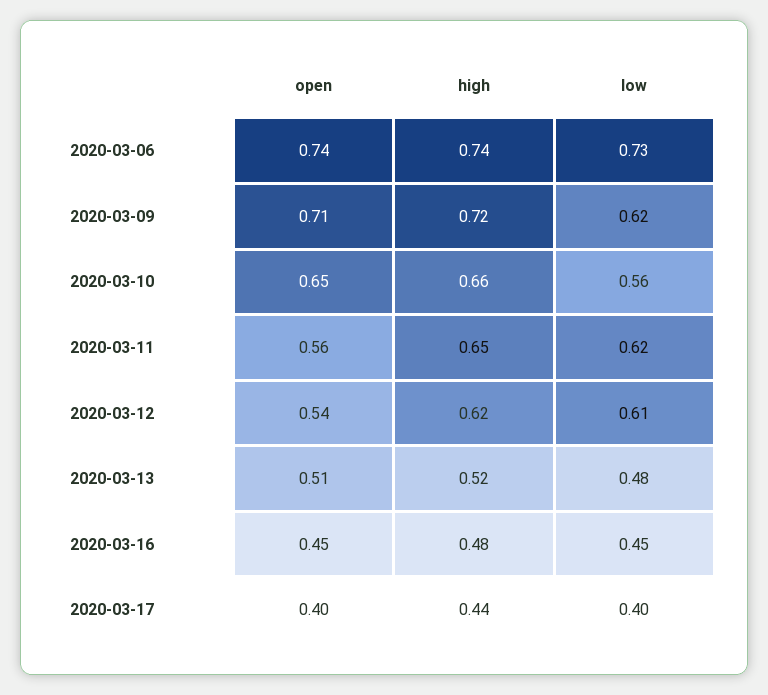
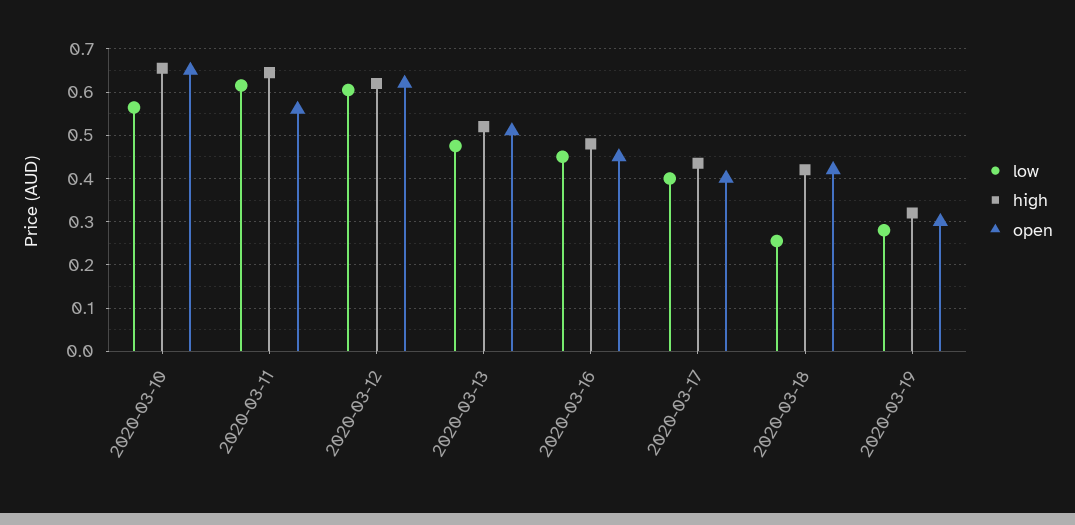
open, 2020-03-06: 0.74 -> none
high, 2020-03-06: 0.74 -> none
low, 2020-03-06: 0.73 -> none
open, 2020-03-09: 0.71 -> none
high, 2020-03-09: 0.72 -> none
low, 2020-03-09: 0.62 -> none
open, 2020-03-12: 0.54 -> 0.62
low, 2020-03-18: none -> 0.26
high, 2020-03-18: none -> 0.42
open, 2020-03-18: none -> 0.42
low, 2020-03-19: none -> 0.28
high, 2020-03-19: none -> 0.32
open, 2020-03-19: none -> 0.3

